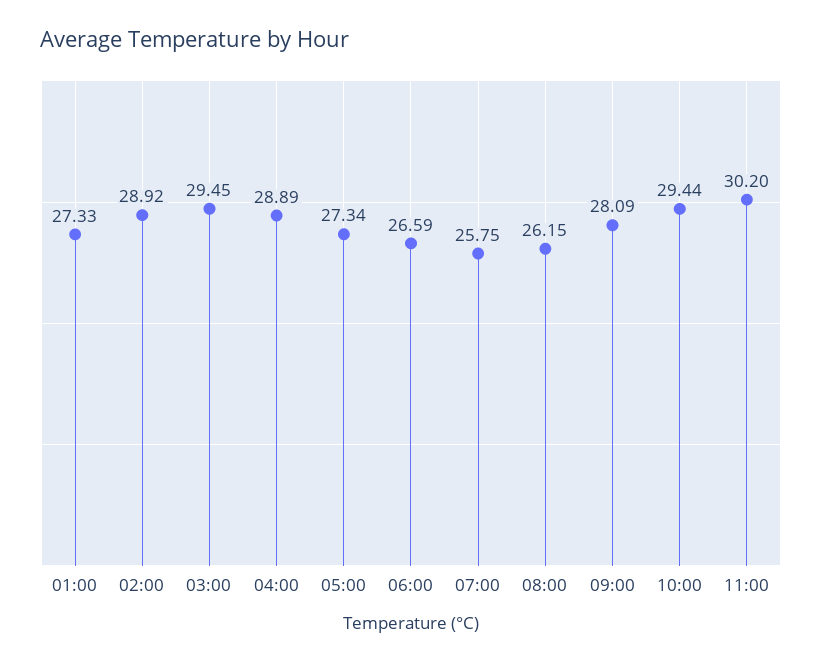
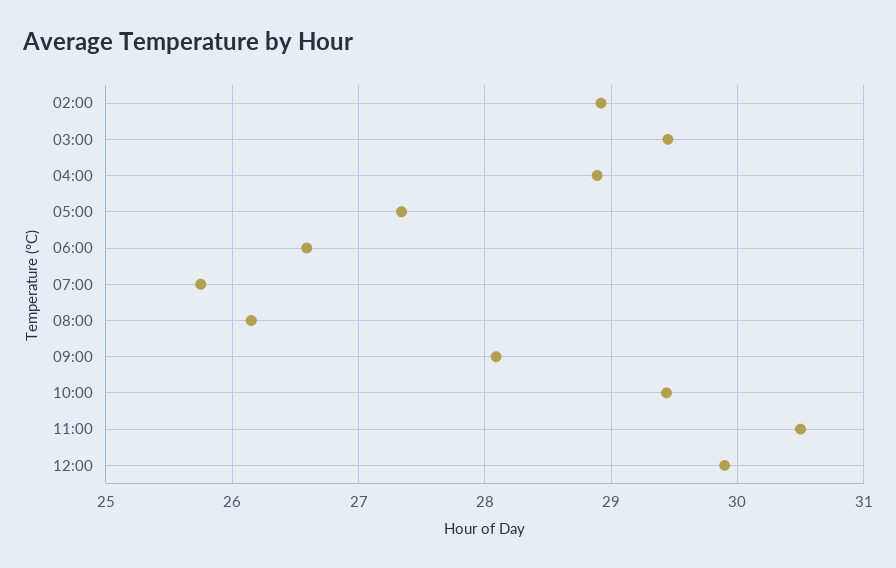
01:00: 27.33 -> none
11:00: 30.2 -> 30.5
12:00: none -> 29.9

